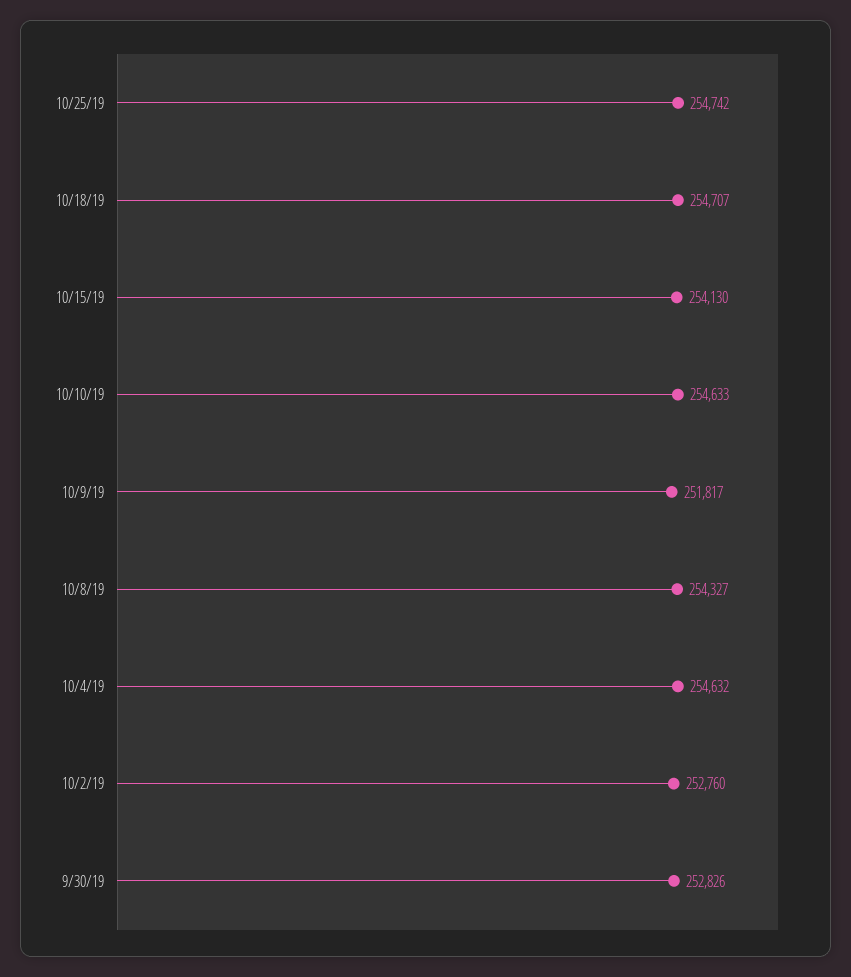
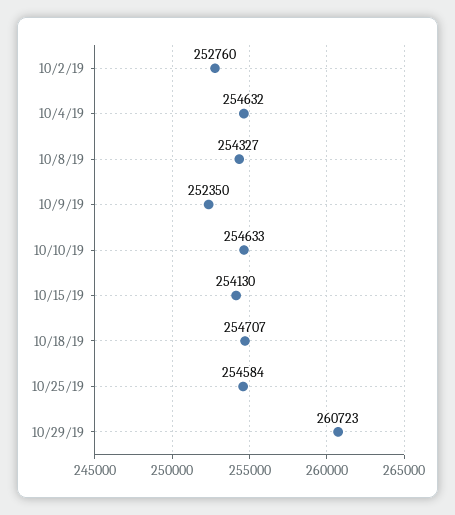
10/25/19: 254742 -> 254584
10/9/19: 251817 -> 252350
9/30/19: 252826 -> none
10/29/19: none -> 260723

